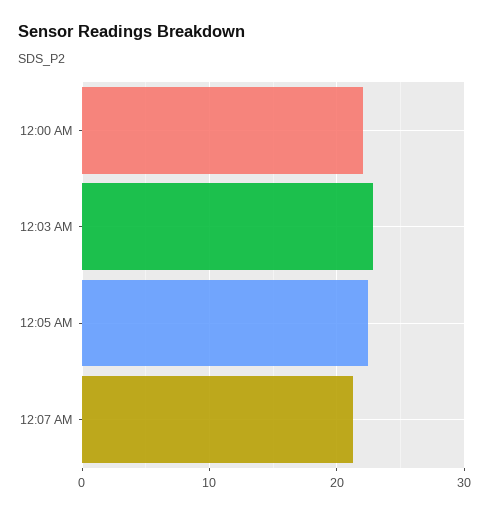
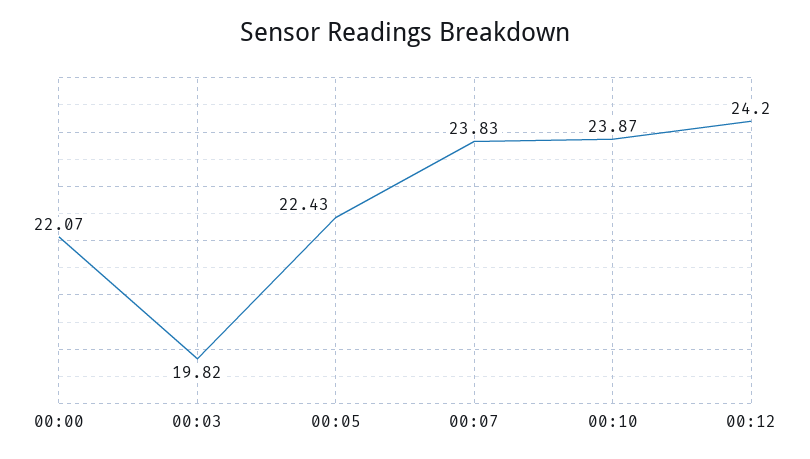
12:03 AM: 23 -> 19.82
12:07 AM: 21 -> 23.83
00:10: none -> 23.87
00:12: none -> 24.2

